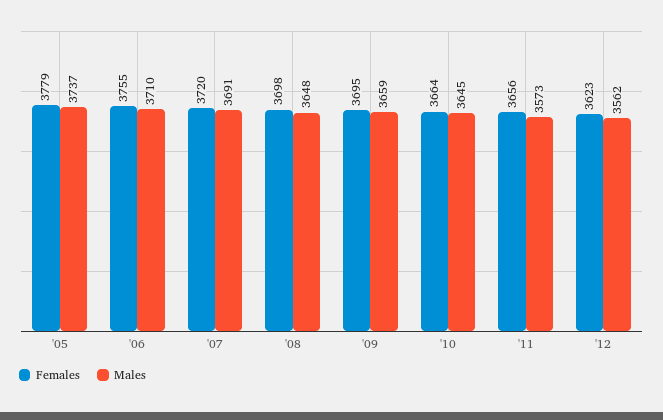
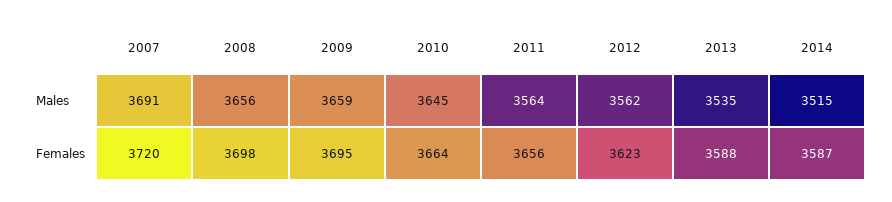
Females, '05: 3779 -> none
Males, '05: 3737 -> none
Females, '06: 3755 -> none
Males, '06: 3710 -> none
Males, '08: 3648 -> 3656
Males, '11: 3573 -> 3564
Males, 2013: none -> 3535
Males, 2014: none -> 3515
Females, 2013: none -> 3588
Females, 2014: none -> 3587

